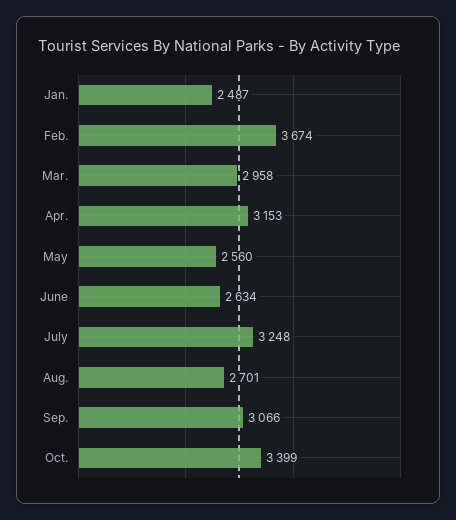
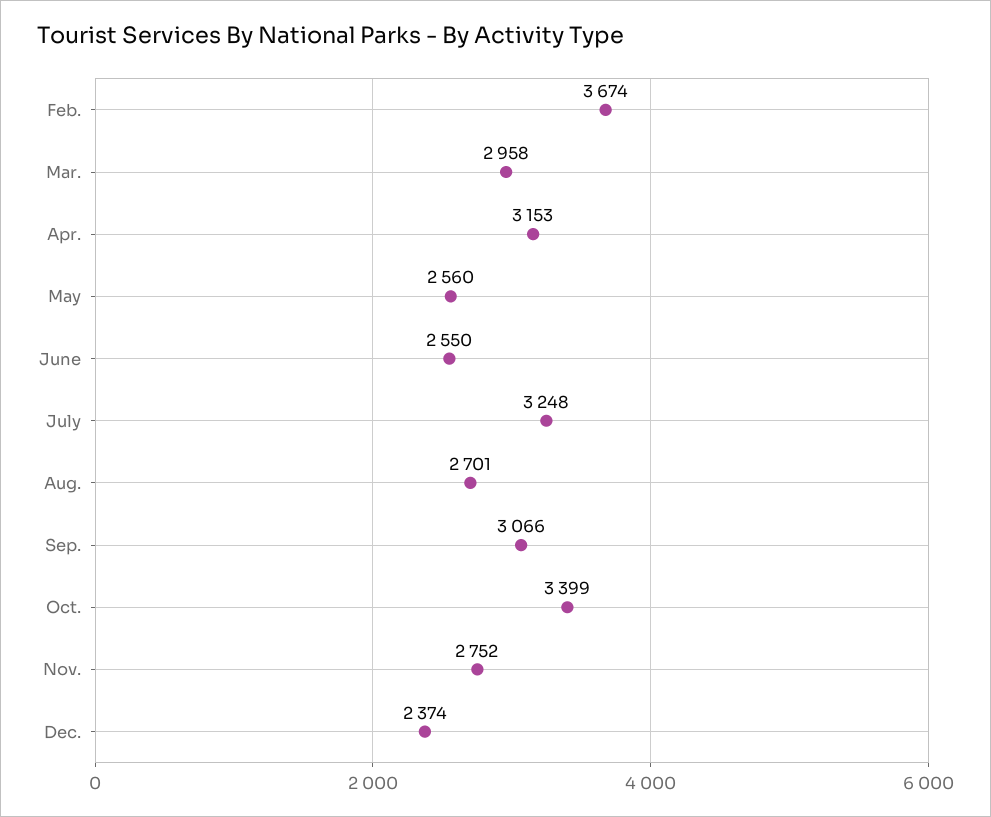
Jan.: 2487 -> none
June: 2634 -> 2550
Nov.: none -> 2752
Dec.: none -> 2374

